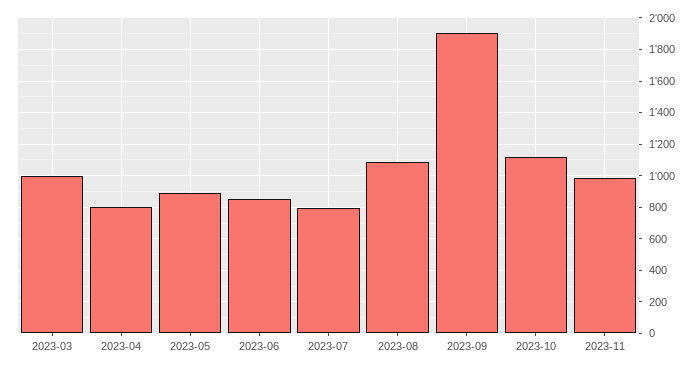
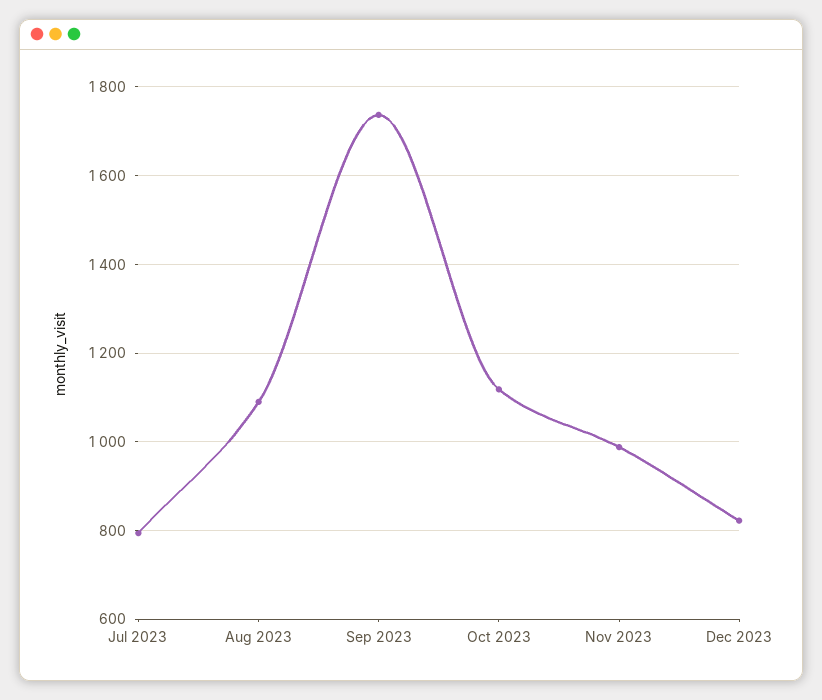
2023-03: 1000 -> none
2023-04: 800 -> none
2023-05: 900 -> none
2023-06: 850 -> none
2023-09: 1900 -> 1740
Dec 2023: none -> 820

